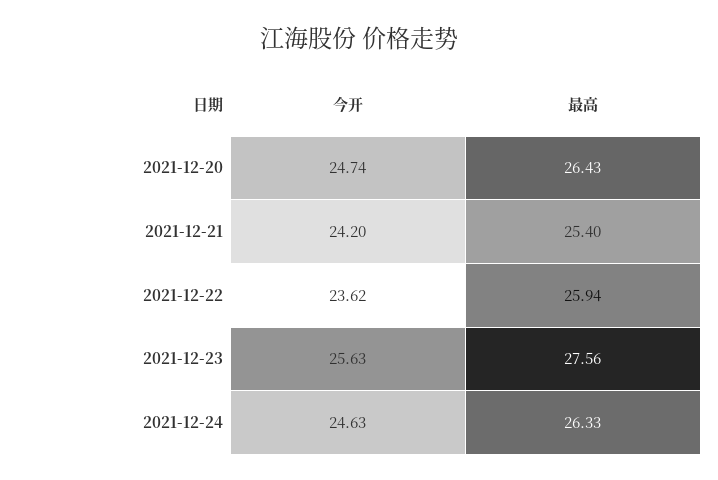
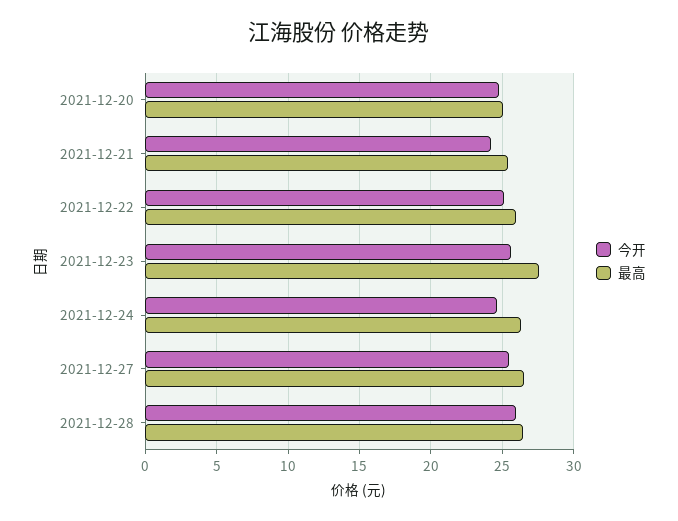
最高, 2021-12-20: 26.43 -> 25
今开, 2021-12-22: 23.62 -> 25
今开, 2021-12-27: none -> 25.5
最高, 2021-12-27: none -> 26.5
今开, 2021-12-28: none -> 26
最高, 2021-12-28: none -> 26.5

